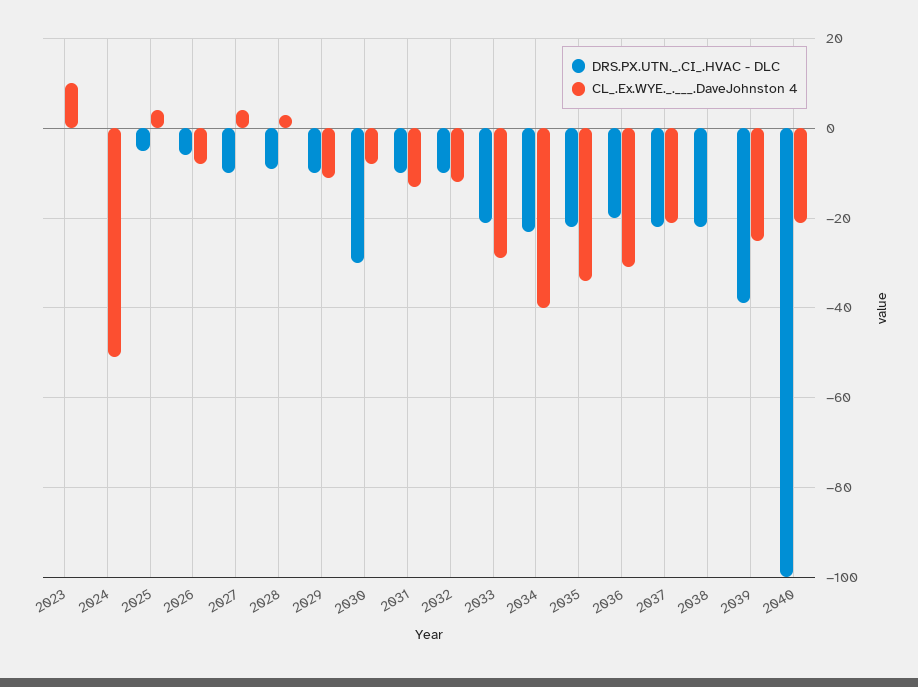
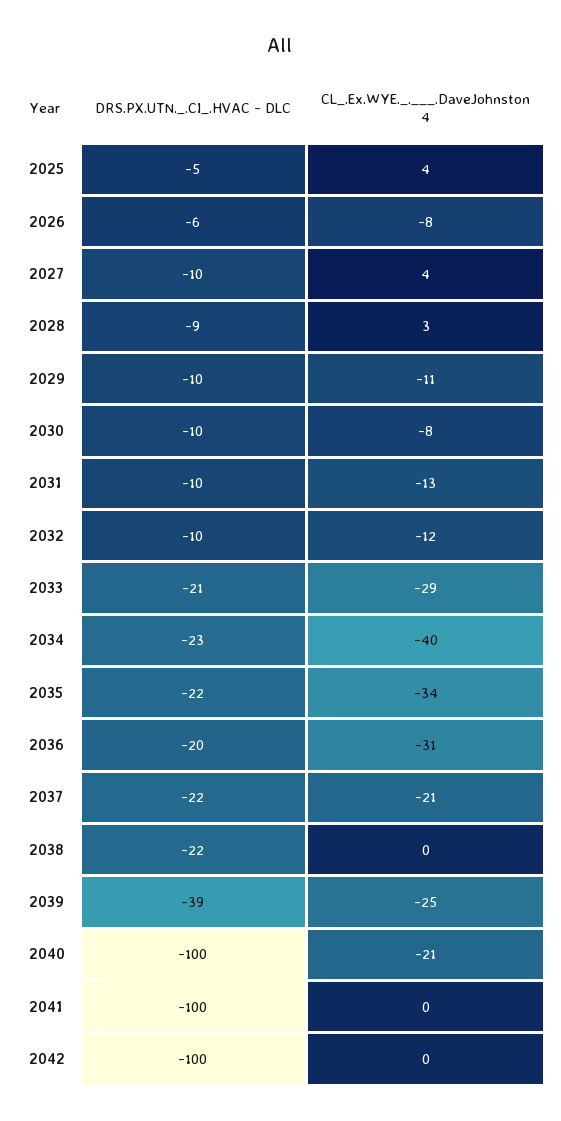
DRS.PX.UTN._.CI_.HVAC - DLC, 2023: 0 -> none
CL_.Ex.WYE._.___.DaveJohnston 4, 2023: 10 -> none
DRS.PX.UTN._.CI_.HVAC - DLC, 2024: 0 -> none
CL_.Ex.WYE._.___.DaveJohnston 4, 2024: -50 -> none
DRS.PX.UTN._.CI_.HVAC - DLC, 2030: -30 -> -10
DRS.PX.UTN._.CI_.HVAC - DLC, 2041: none -> -100
CL_.Ex.WYE._.___.DaveJohnston 4, 2041: none -> 0
DRS.PX.UTN._.CI_.HVAC - DLC, 2042: none -> -100
CL_.Ex.WYE._.___.DaveJohnston 4, 2042: none -> 0

